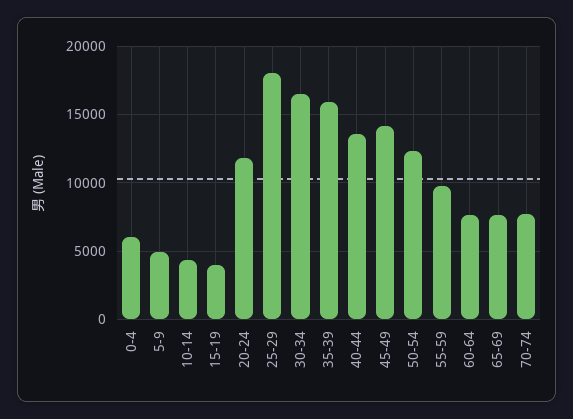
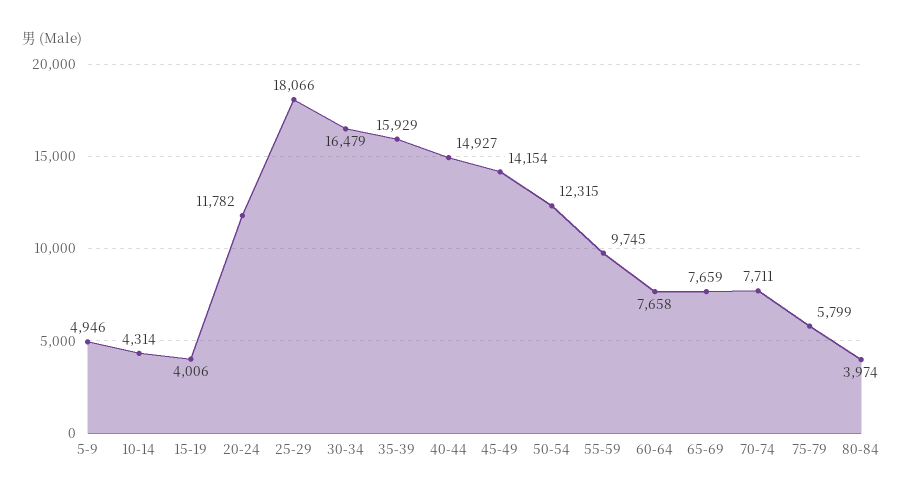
0-4: 6000 -> none
40-44: 13500 -> 14927
75-79: none -> 5799
80-84: none -> 3974

